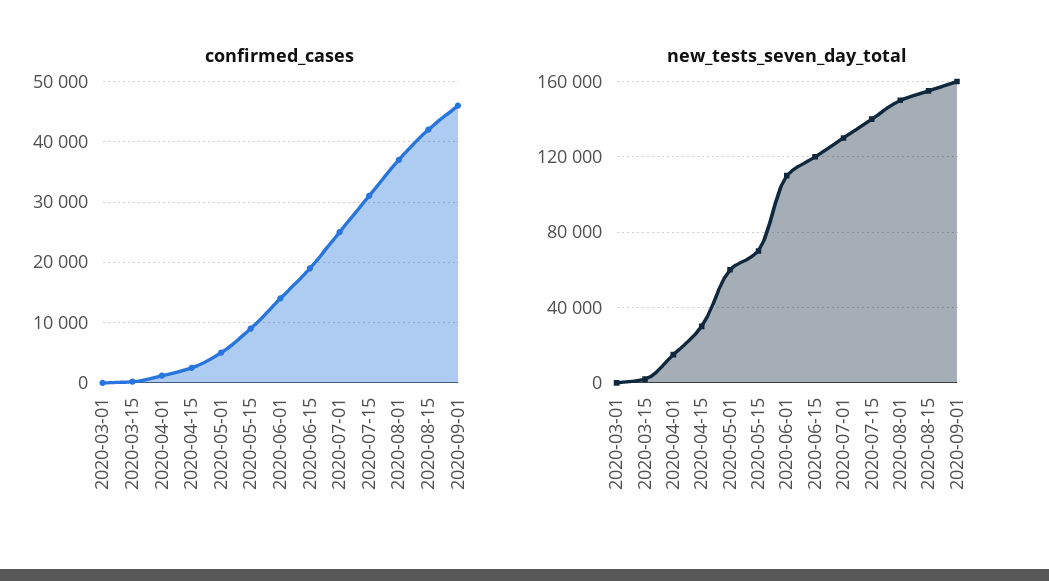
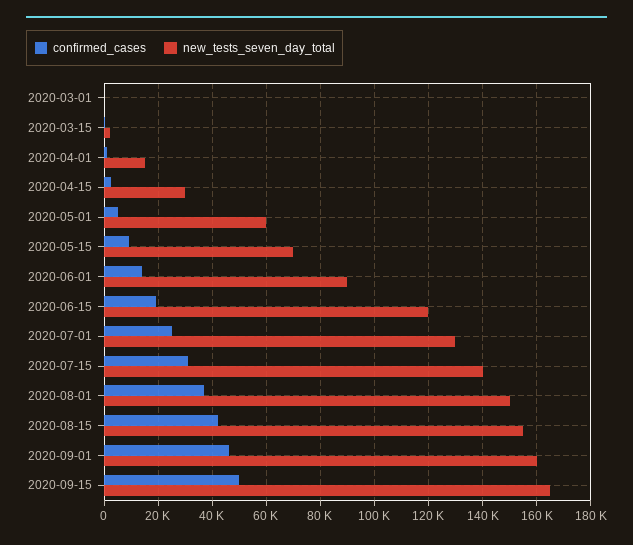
new_tests_seven_day_total, 2020-06-01: 110000 -> 90000
confirmed_cases, 2020-09-15: none -> 50000
new_tests_seven_day_total, 2020-09-15: none -> 165000

